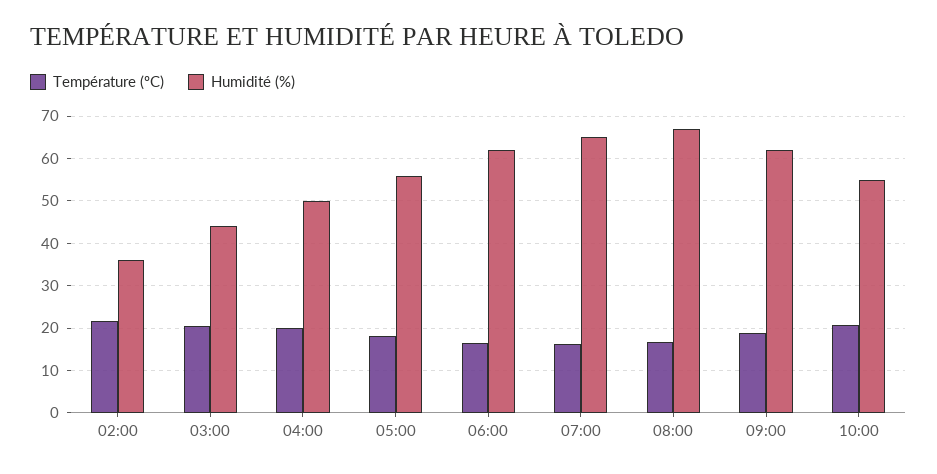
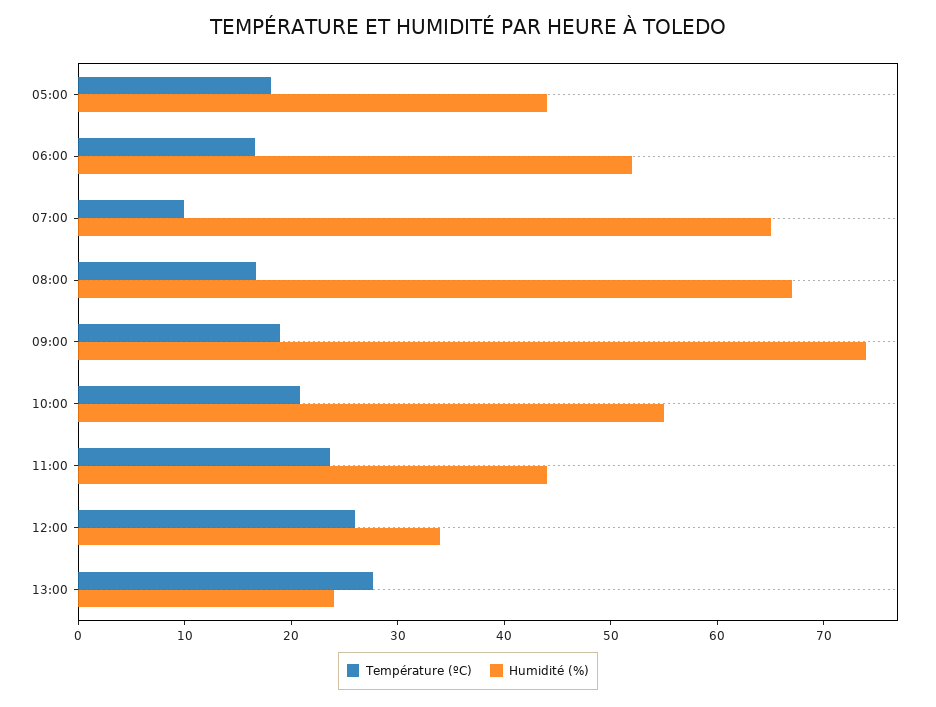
Température (ºC), 02:00: 22 -> none
Humidité (%), 02:00: 36 -> none
Température (ºC), 03:00: 20 -> none
Humidité (%), 03:00: 44 -> none
Température (ºC), 04:00: 20 -> none
Humidité (%), 04:00: 50 -> none
Humidité (%), 05:00: 56 -> 44
Humidité (%), 06:00: 62 -> 52
Température (ºC), 07:00: 16 -> 10
Humidité (%), 09:00: 62 -> 74
Température (ºC), 11:00: none -> 24
Humidité (%), 11:00: none -> 44
Température (ºC), 12:00: none -> 26
Humidité (%), 12:00: none -> 34
Température (ºC), 13:00: none -> 28
Humidité (%), 13:00: none -> 24

